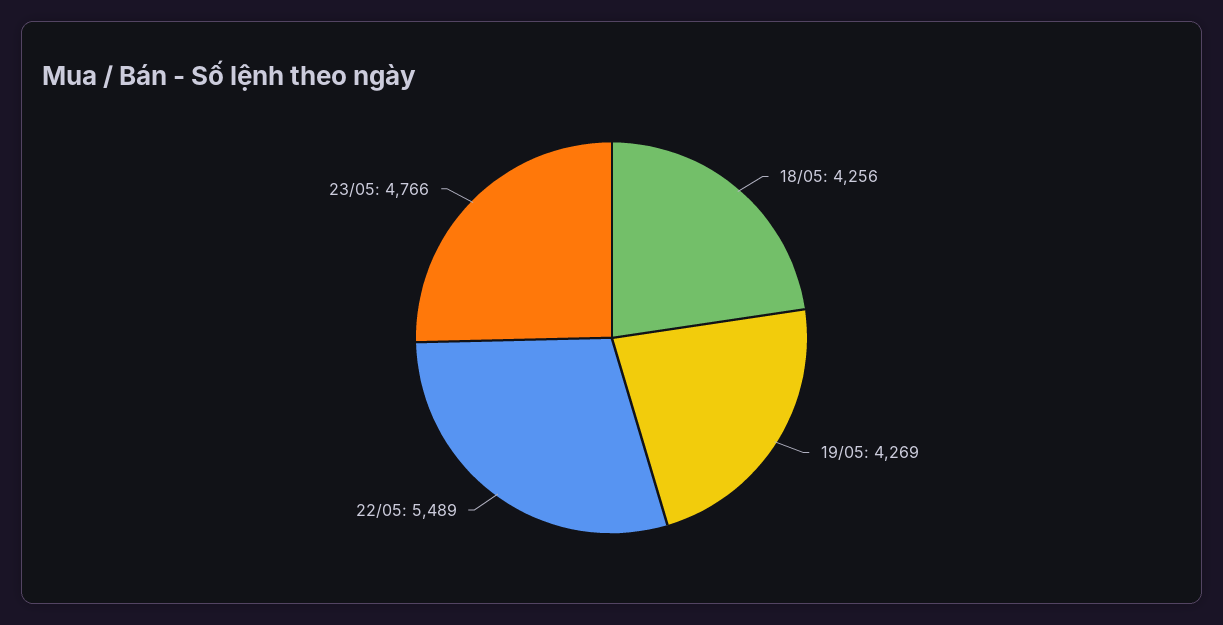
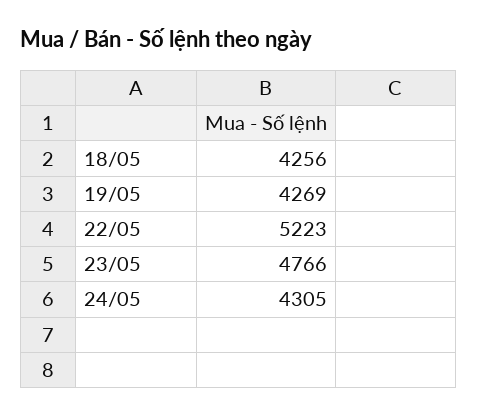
22/05: 5489 -> 5223
24/05: none -> 4305

